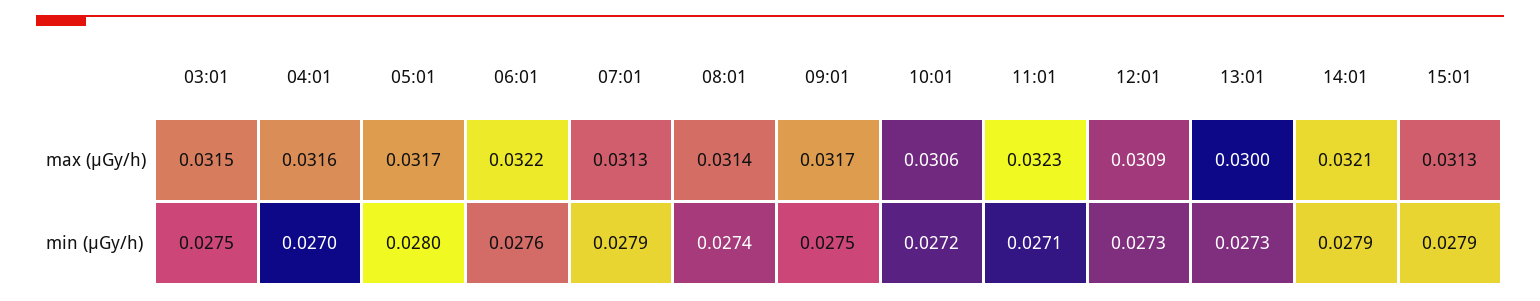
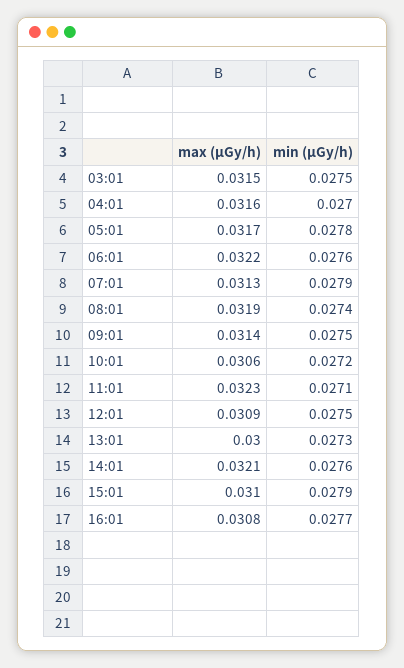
08:01, max (μGy/h): 0.0314 -> 0.0319
09:01, max (μGy/h): 0.0317 -> 0.0314
15:01, max (μGy/h): 0.0313 -> 0.031
05:01, min (μGy/h): 0.028 -> 0.0278
12:01, min (μGy/h): 0.0273 -> 0.0275
14:01, min (μGy/h): 0.0279 -> 0.0276
16:01, max (μGy/h): none -> 0.0308
16:01, min (μGy/h): none -> 0.0277

